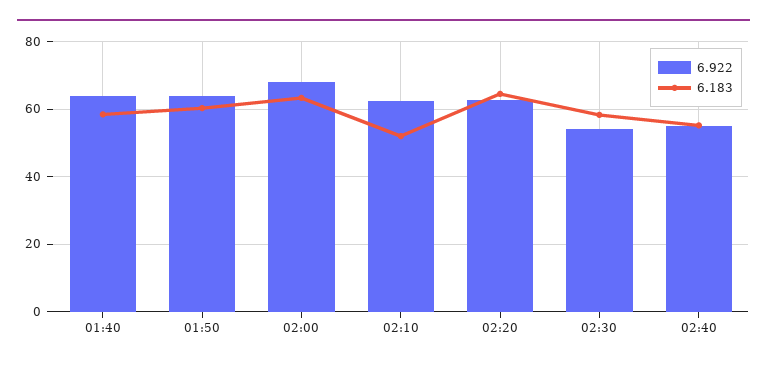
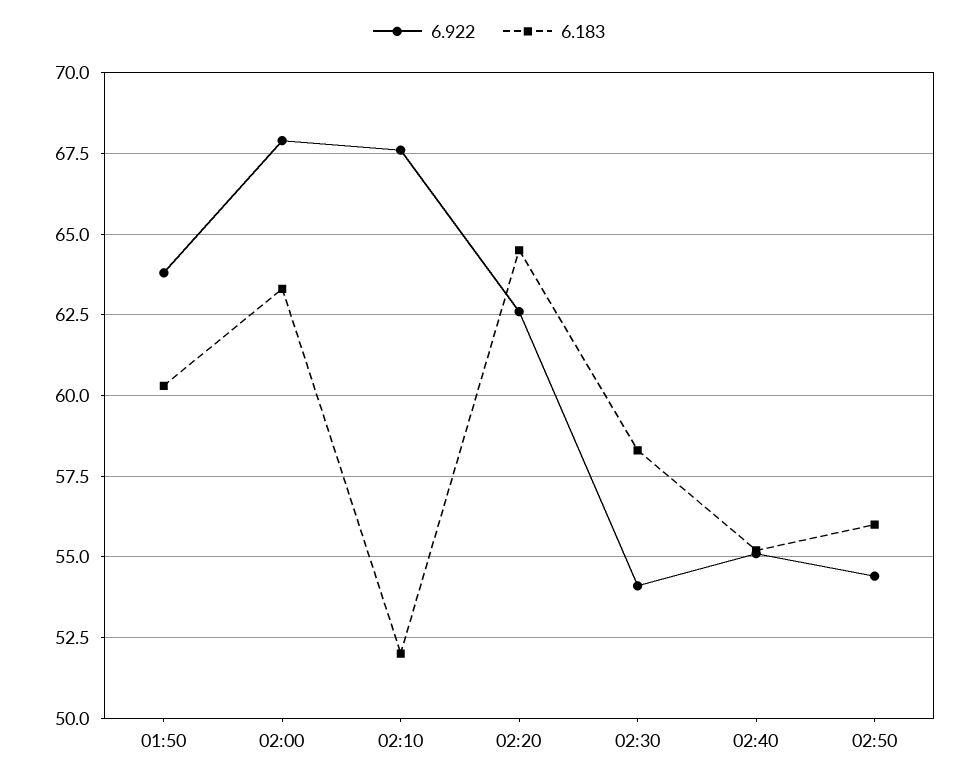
6.922, 01:40: 64 -> none
6.183, 01:40: 58 -> none
6.922, 02:10: 62 -> 67.5
6.922, 02:50: none -> 54.5
6.183, 02:50: none -> 56

